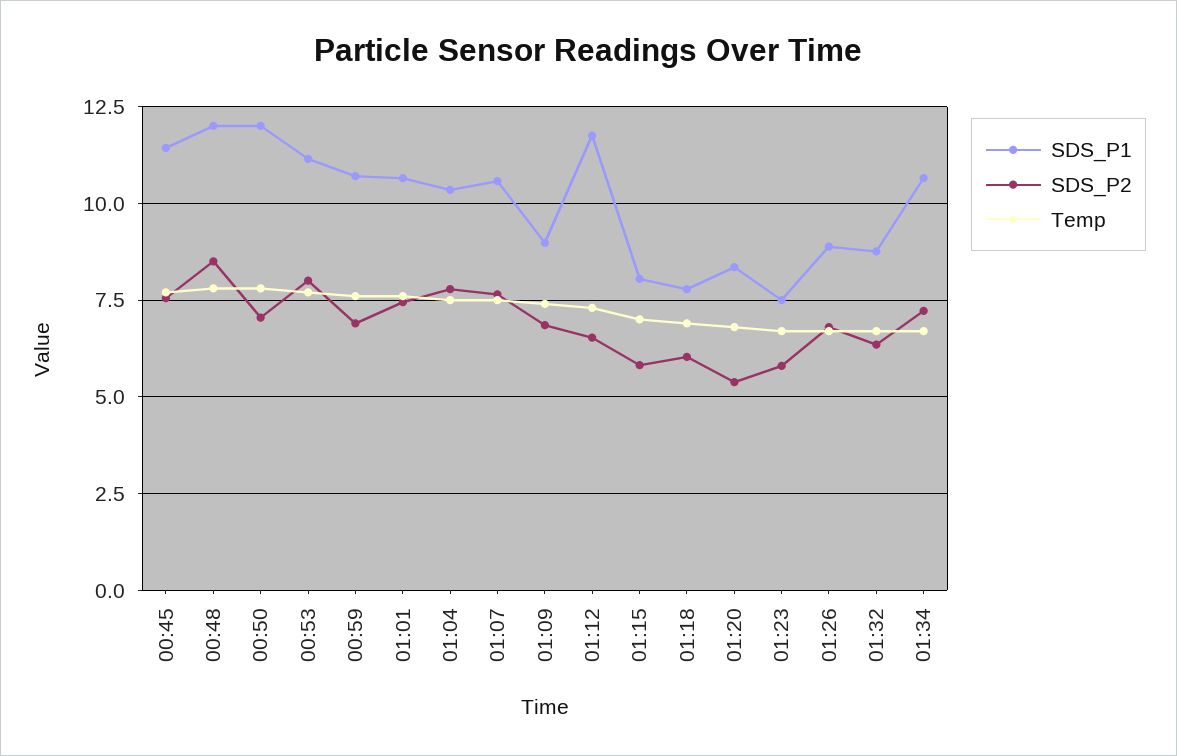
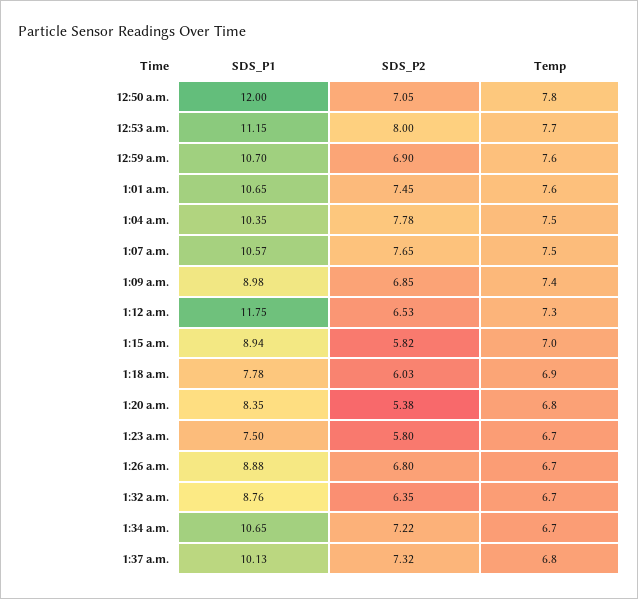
SDS_P1, 00:45: 11.5 -> none
SDS_P2, 00:45: 7.5 -> none
Temp, 00:45: 7.75 -> none
SDS_P1, 00:48: 12 -> none
SDS_P2, 00:48: 8.5 -> none
Temp, 00:48: 7.75 -> none
SDS_P1, 01:15: 8 -> 8.94
SDS_P1, 1:37 a.m.: none -> 10.13
SDS_P2, 1:37 a.m.: none -> 7.32
Temp, 1:37 a.m.: none -> 6.8

